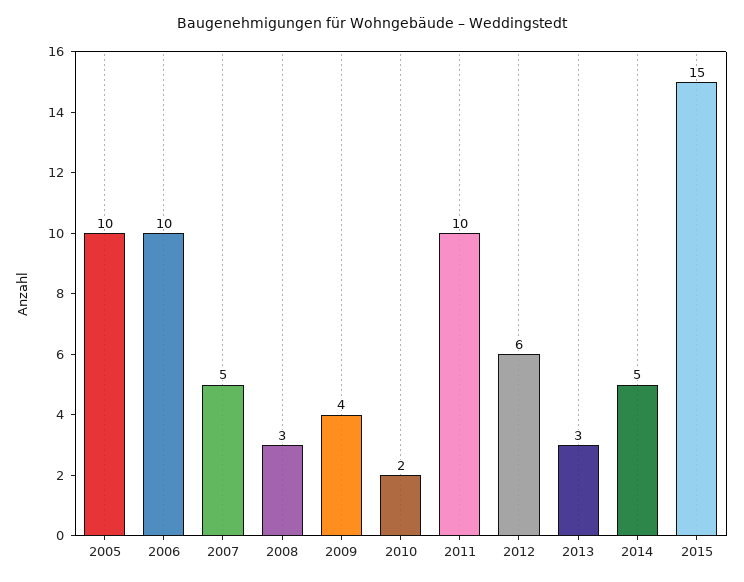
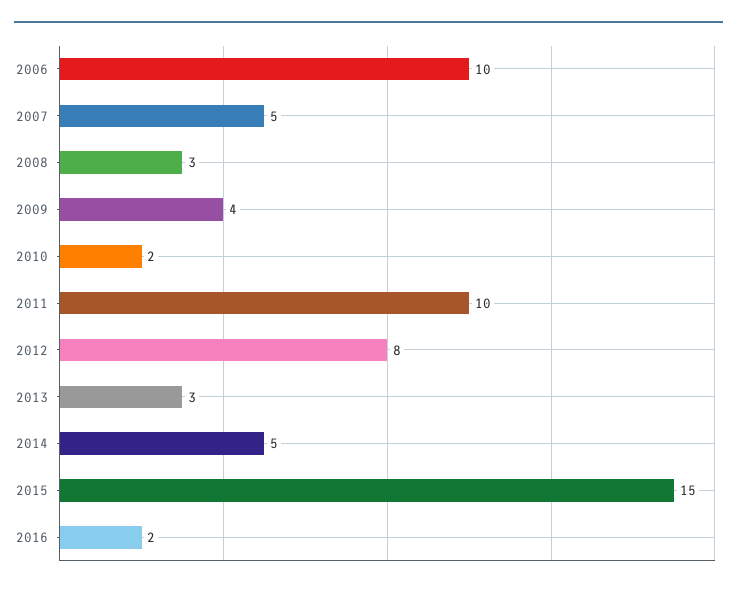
2005: 10 -> none
2012: 6 -> 8
2016: none -> 2

